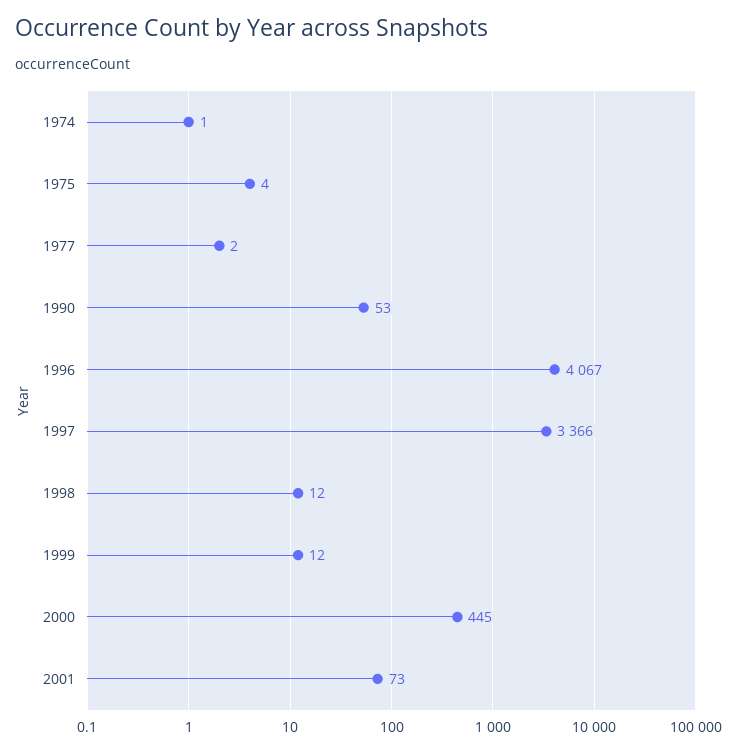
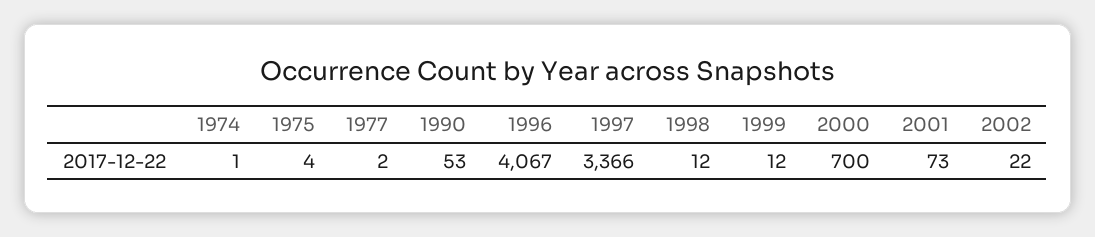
2000: 445 -> 700
2002: none -> 22

